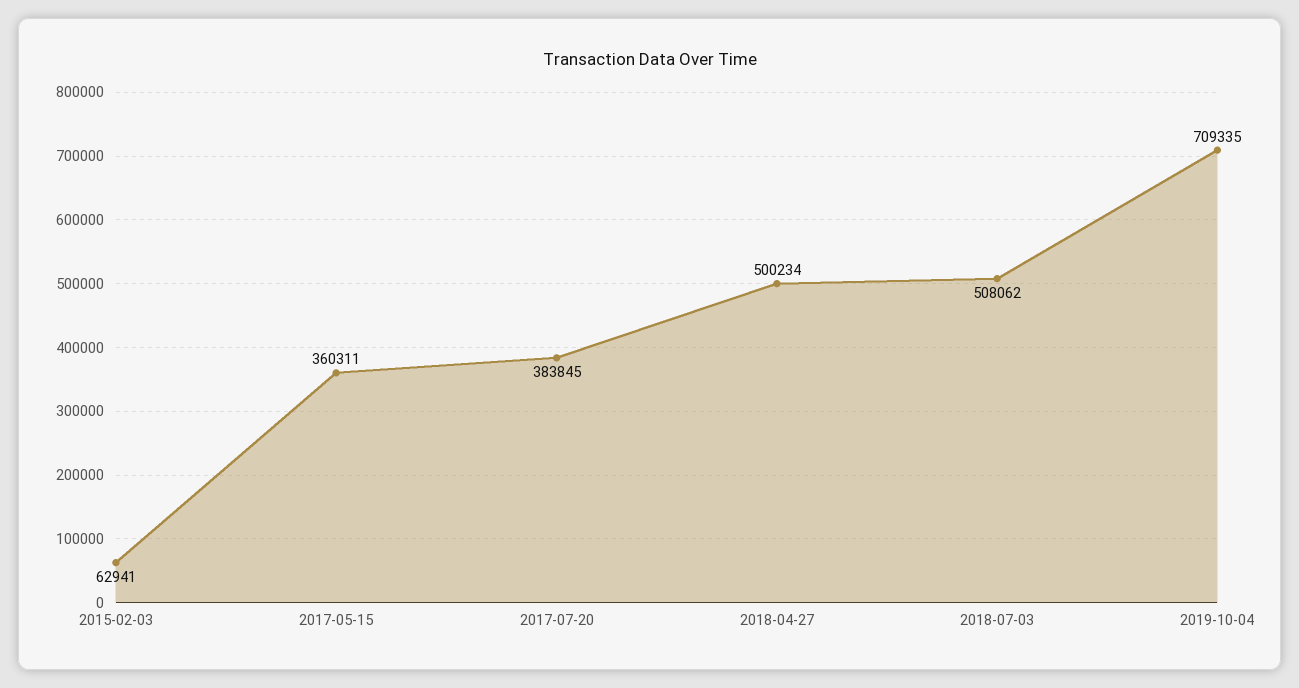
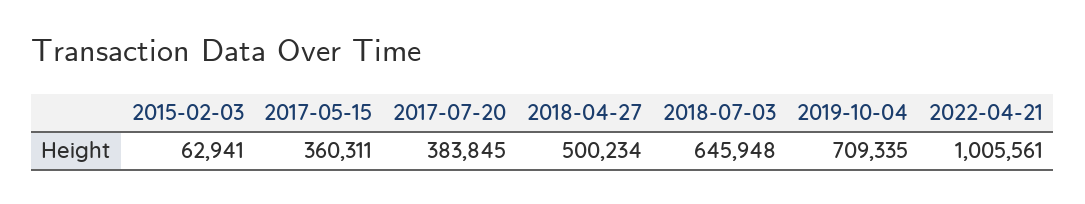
2018-07-03: 508062 -> 645948
2022-04-21: none -> 1005561

